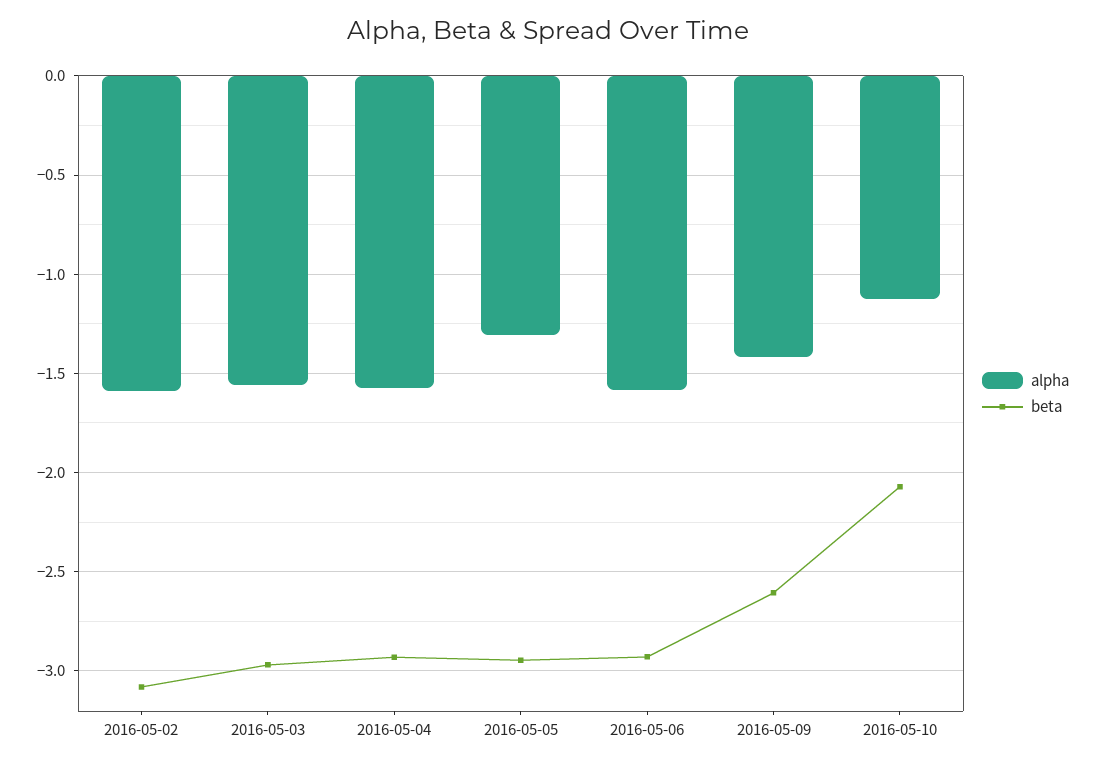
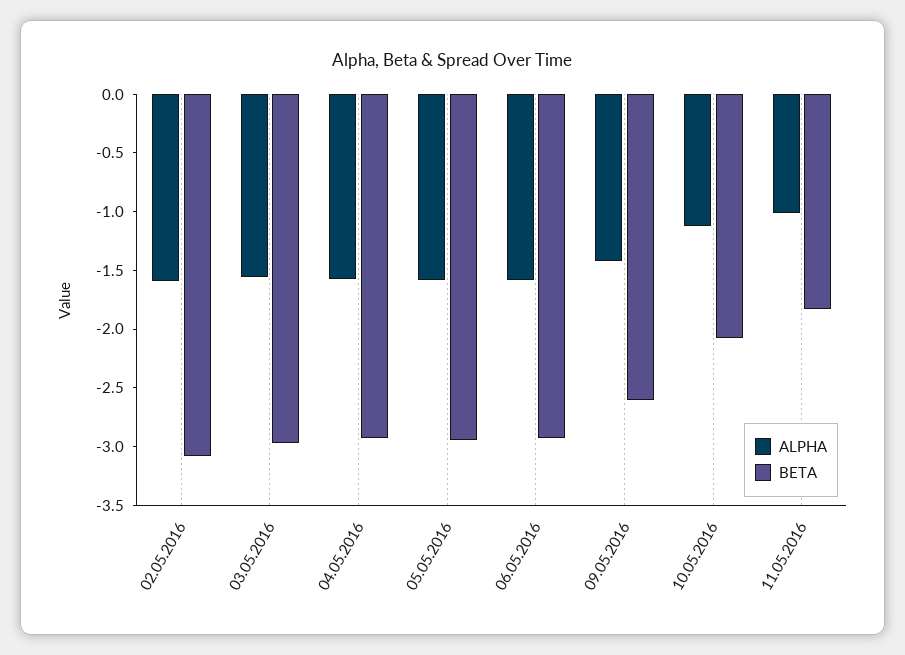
alpha, 2016-05-05: -1.3 -> -1.6
alpha, 11.05.2016: none -> -1
beta, 11.05.2016: none -> -1.8

